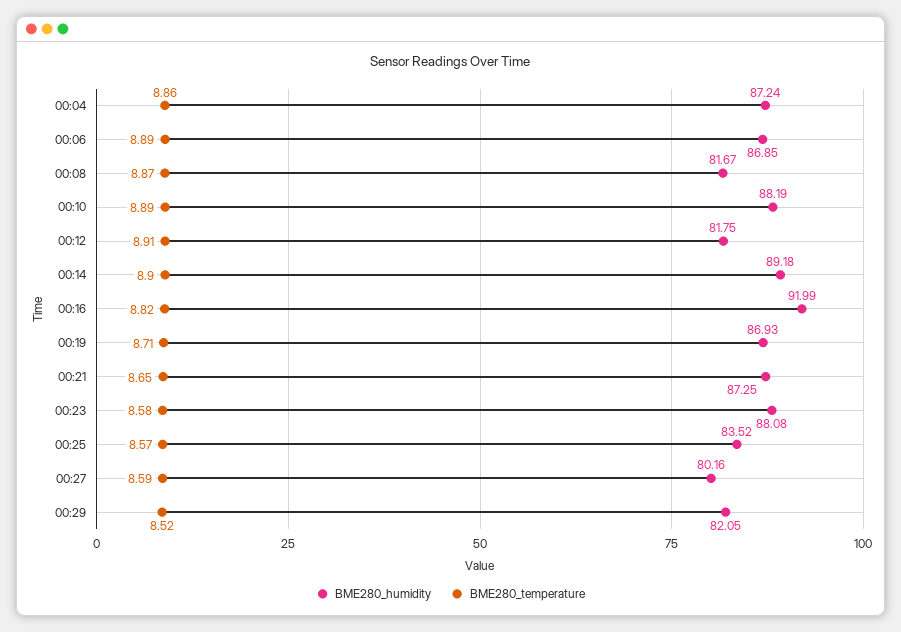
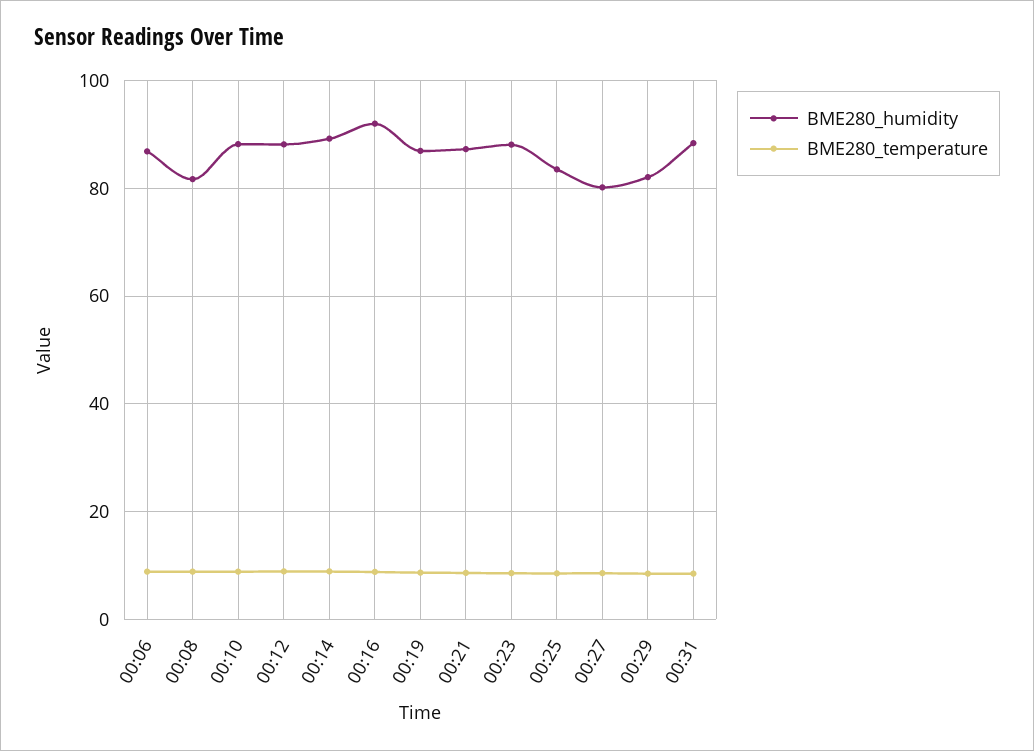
BME280_humidity, 00:04: 87.24 -> none
BME280_temperature, 00:04: 8.86 -> none
BME280_humidity, 00:12: 81.75 -> 88
BME280_humidity, 00:31: none -> 88
BME280_temperature, 00:31: none -> 8

